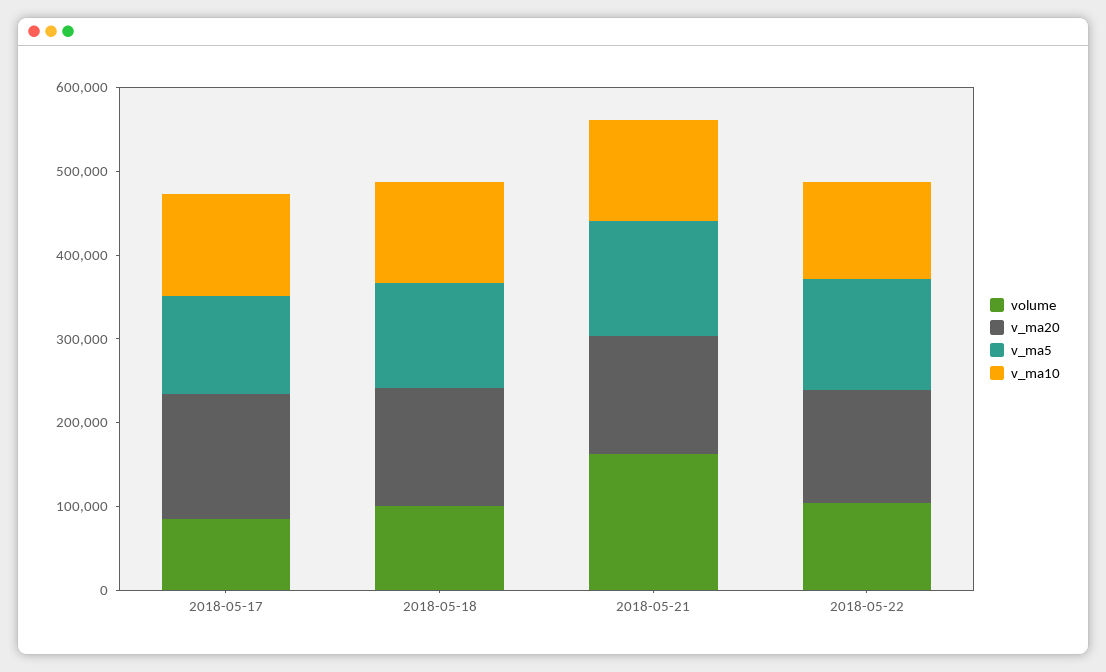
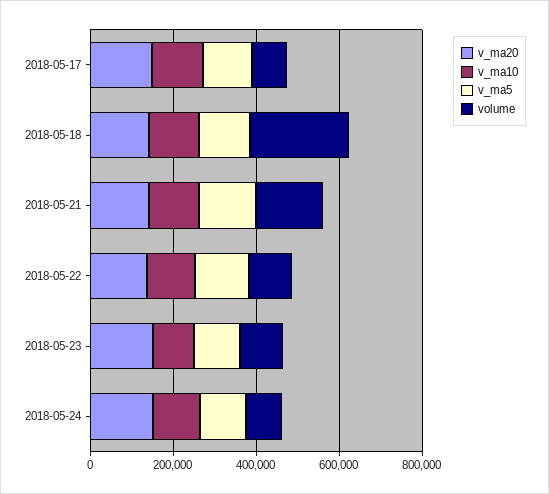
volume, 2018-05-18: 100000 -> 250000
v_ma20, 2018-05-23: none -> 150000
v_ma10, 2018-05-23: none -> 100000
v_ma5, 2018-05-23: none -> 100000
volume, 2018-05-23: none -> 100000
v_ma20, 2018-05-24: none -> 150000
v_ma10, 2018-05-24: none -> 100000
v_ma5, 2018-05-24: none -> 100000
volume, 2018-05-24: none -> 100000

